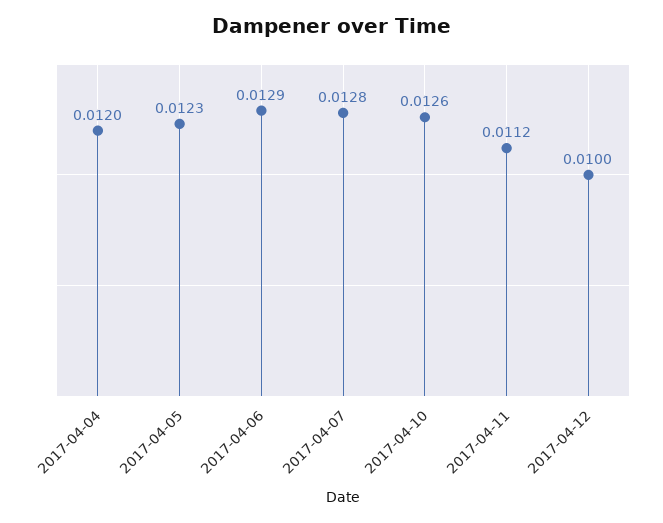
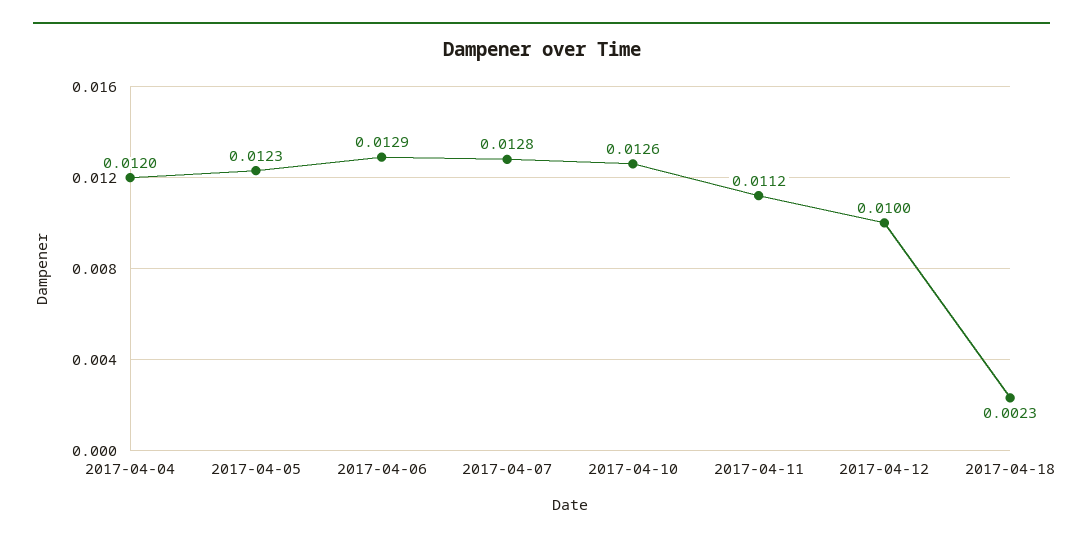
2017-04-18: none -> 0.0023

